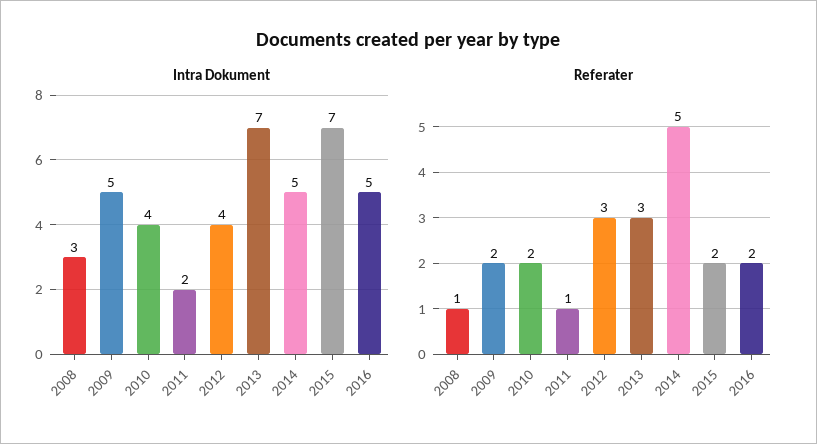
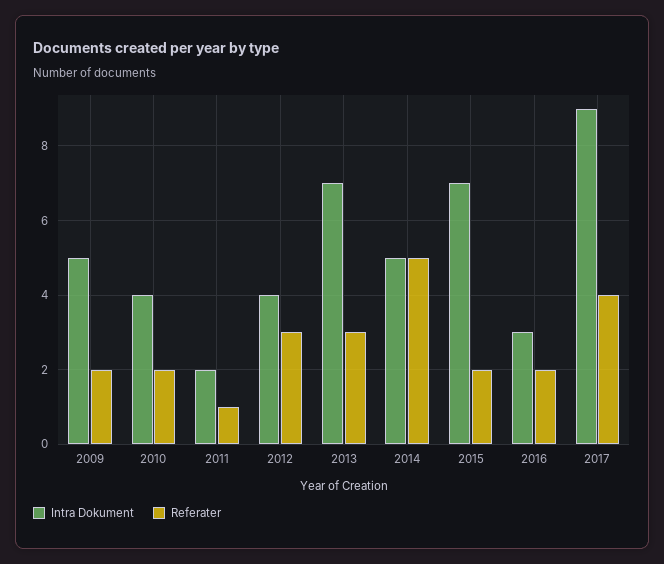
Intra Dokument, 2008: 3 -> none
Intra Dokument, 2016: 5 -> 3
Referater, 2008: 1 -> none
Intra Dokument, 2017: none -> 9
Referater, 2017: none -> 4

